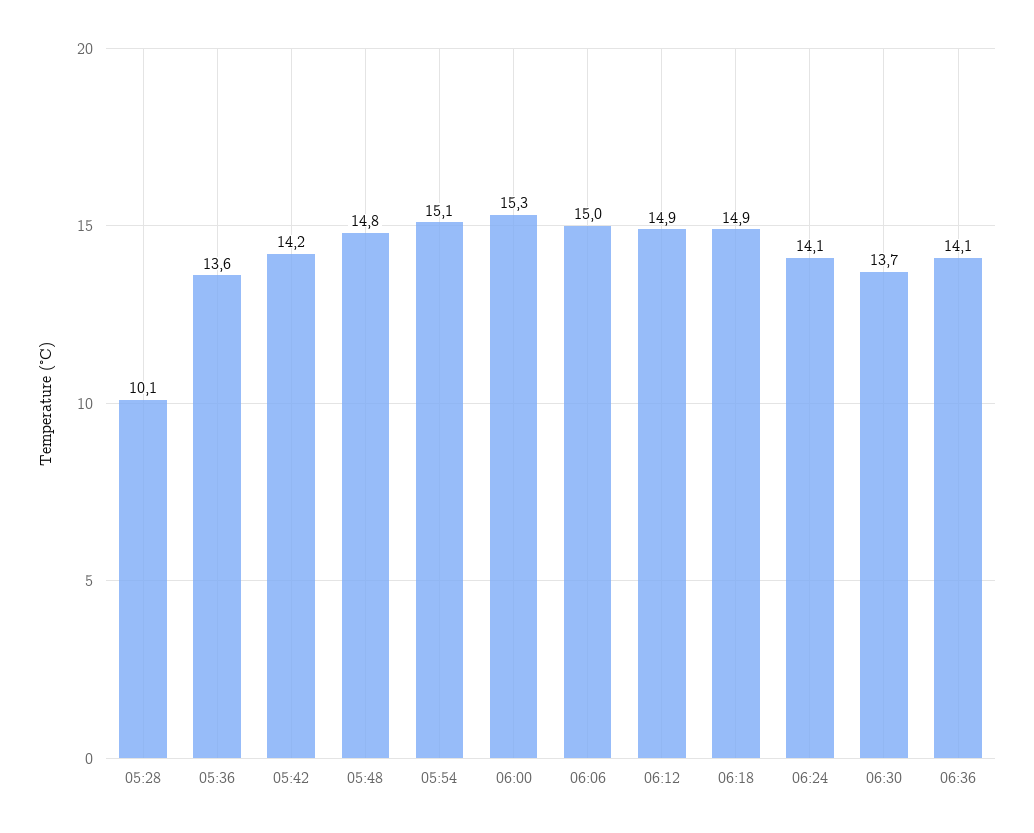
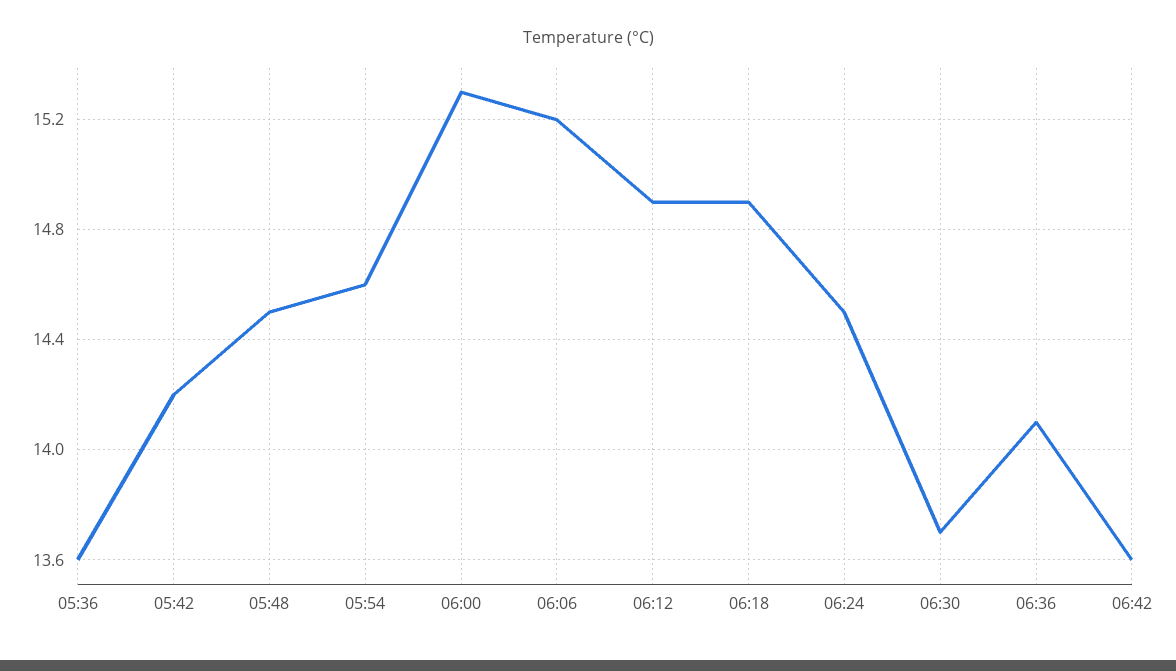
05:28: 10.1 -> none
05:48: 14.8 -> 14.5
05:54: 15.1 -> 14.6
06:06: 15 -> 15.2
06:24: 14.1 -> 14.5
06:42: none -> 13.6

